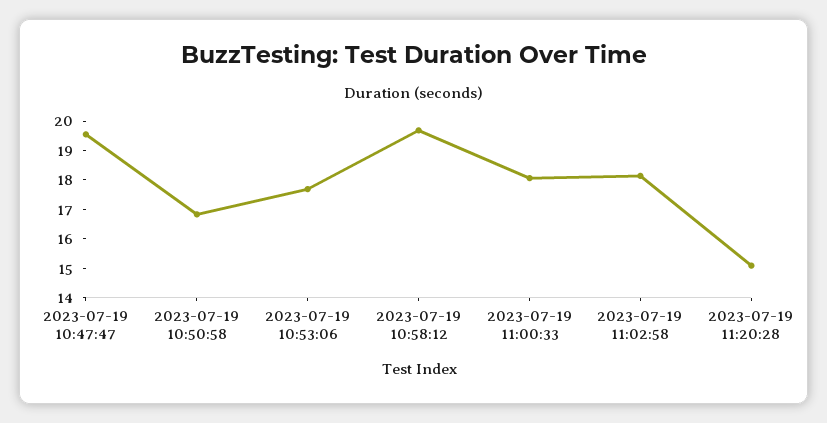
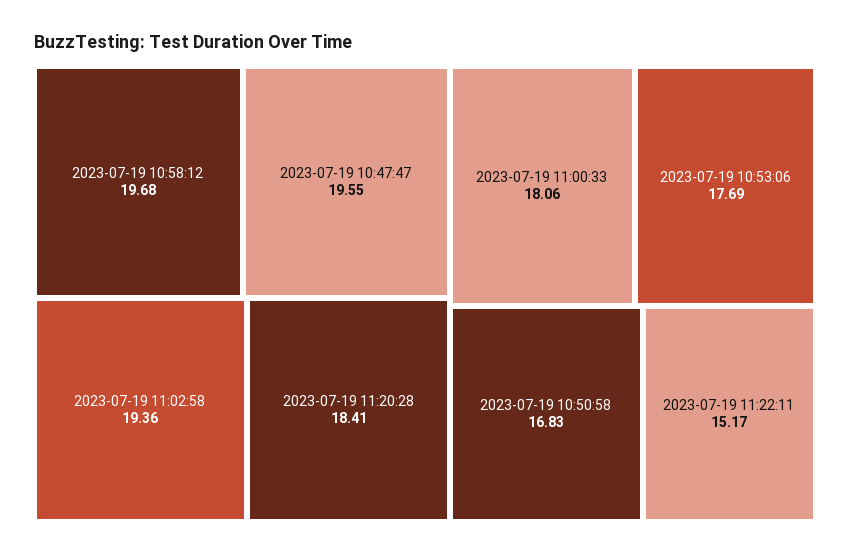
2023-07-19 11:02:58: 18 -> 19.36
2023-07-19 11:20:28: 15 -> 18.41
2023-07-19 11:22:11: none -> 15.17

